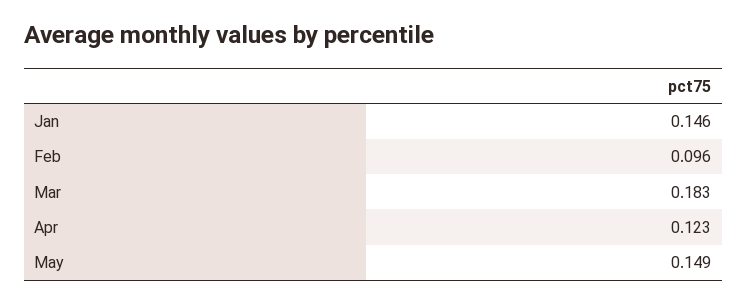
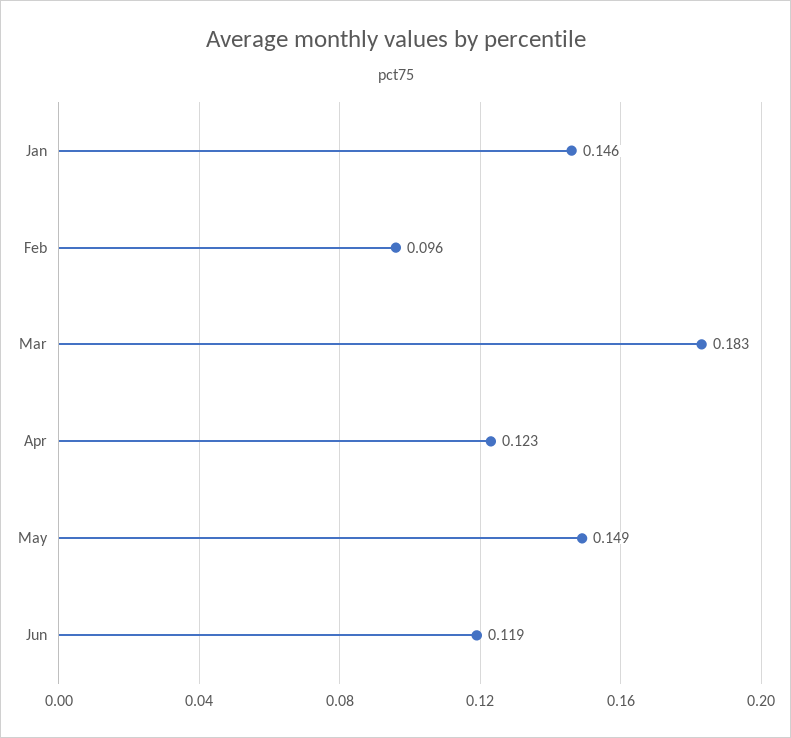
Jun: none -> 0.119

